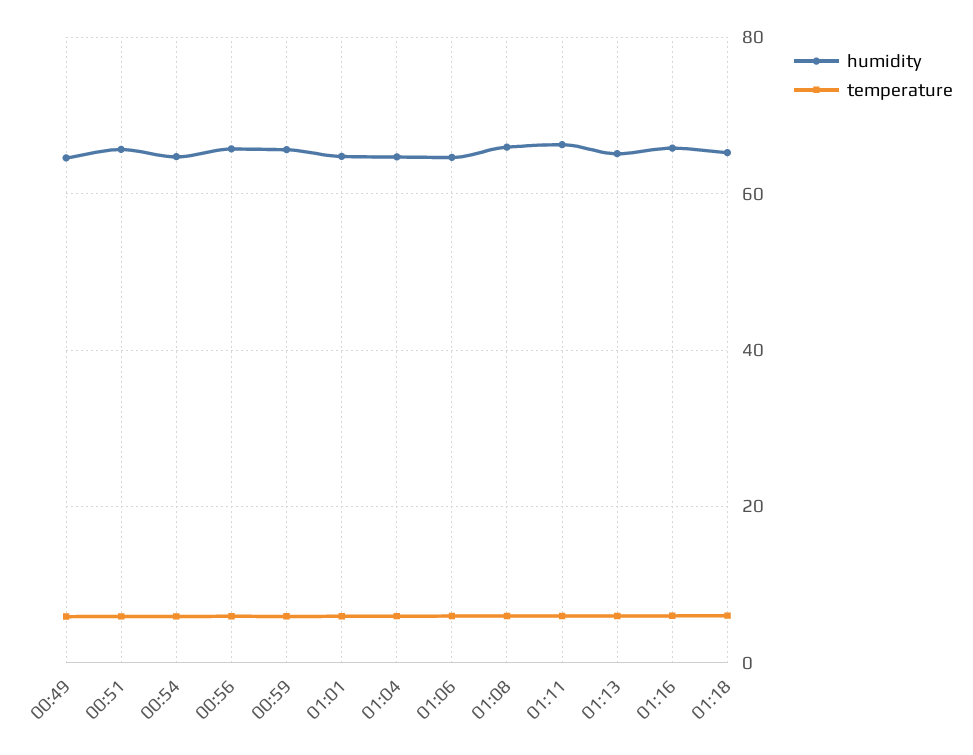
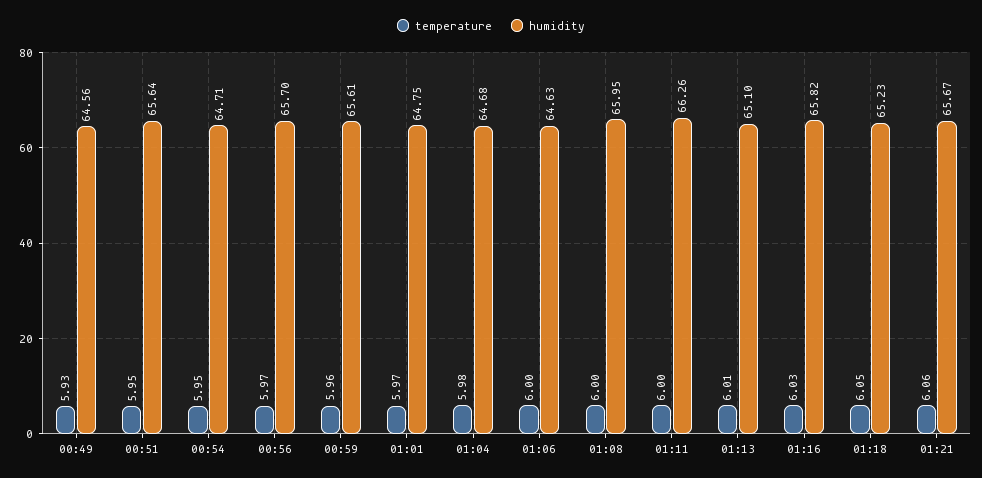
temperature, 01:21: none -> 6.06
humidity, 01:21: none -> 65.67

